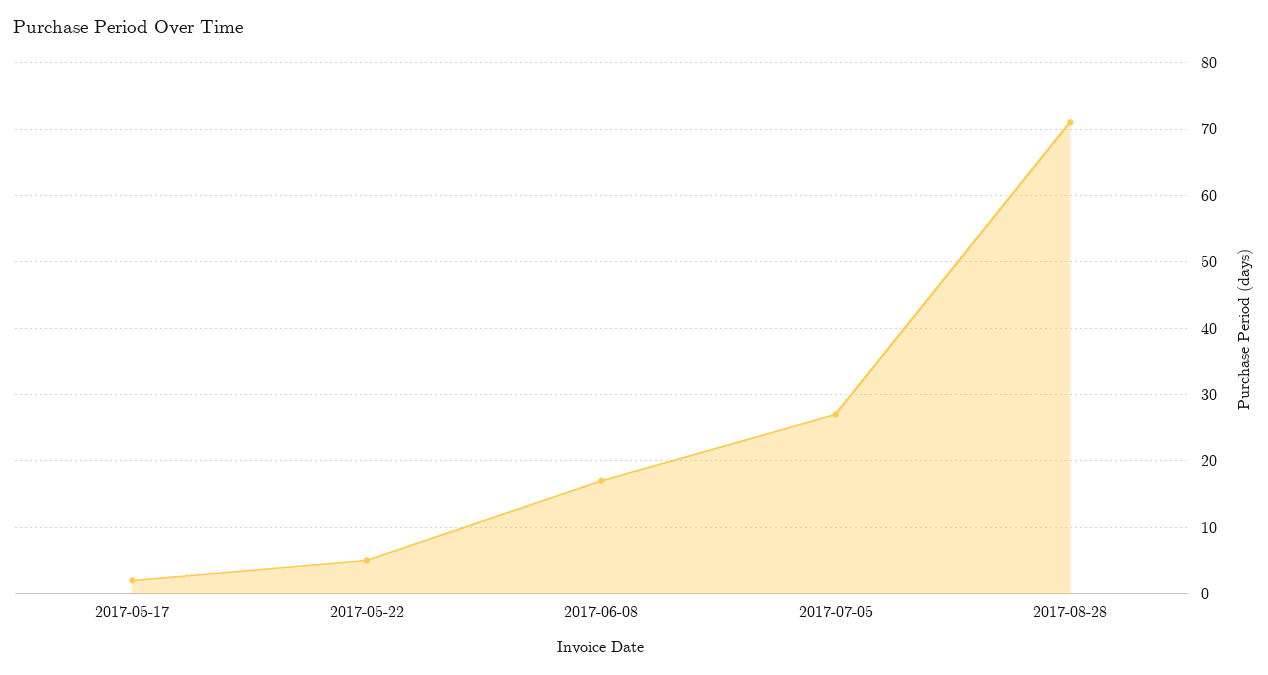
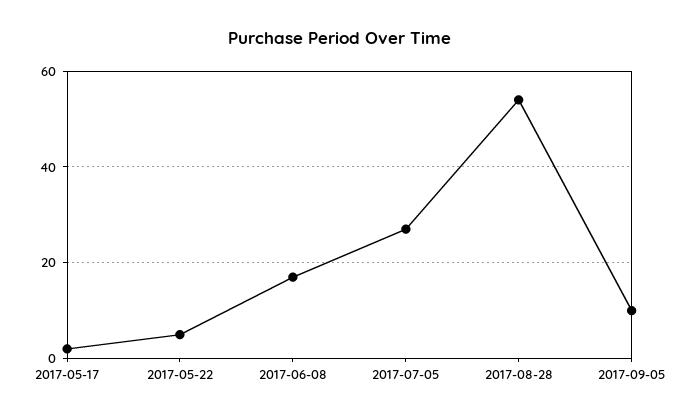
2017-08-28: 71 -> 55
2017-09-05: none -> 10

